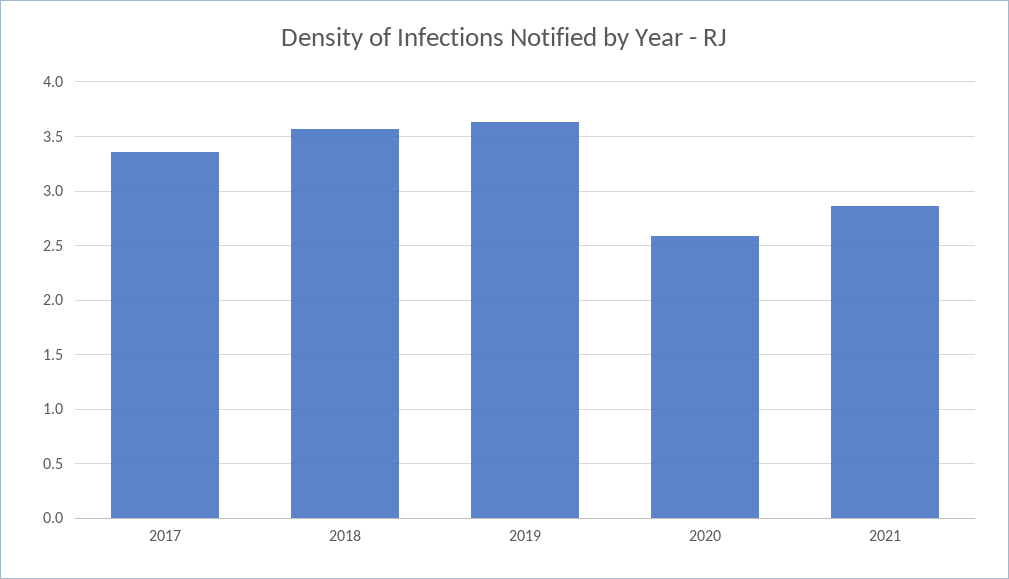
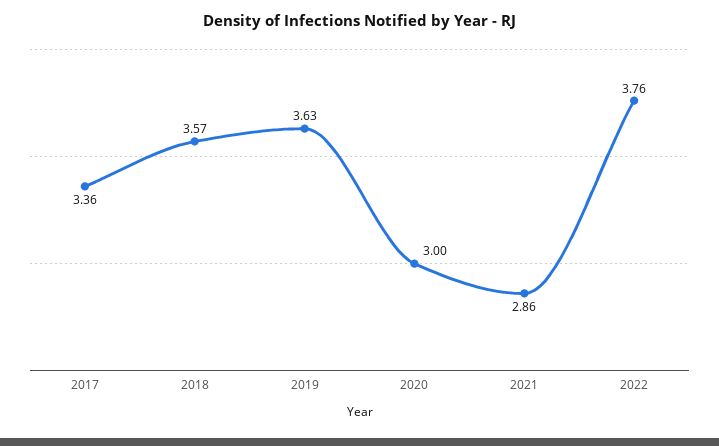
2020: 2.6 -> 3
2022: none -> 3.76

